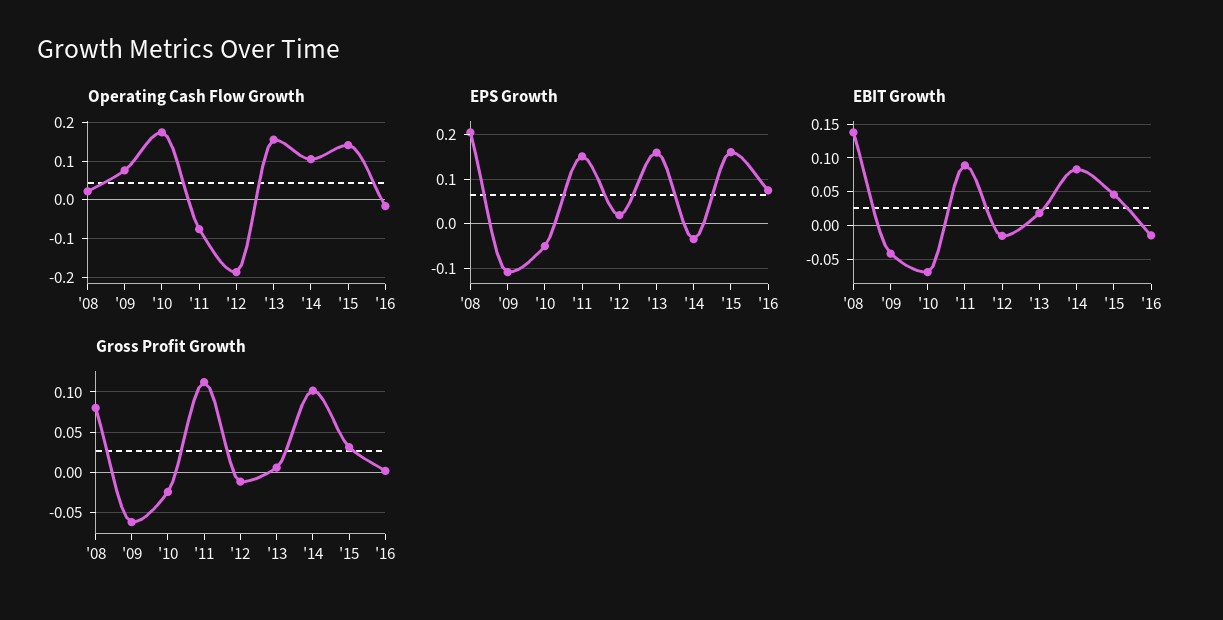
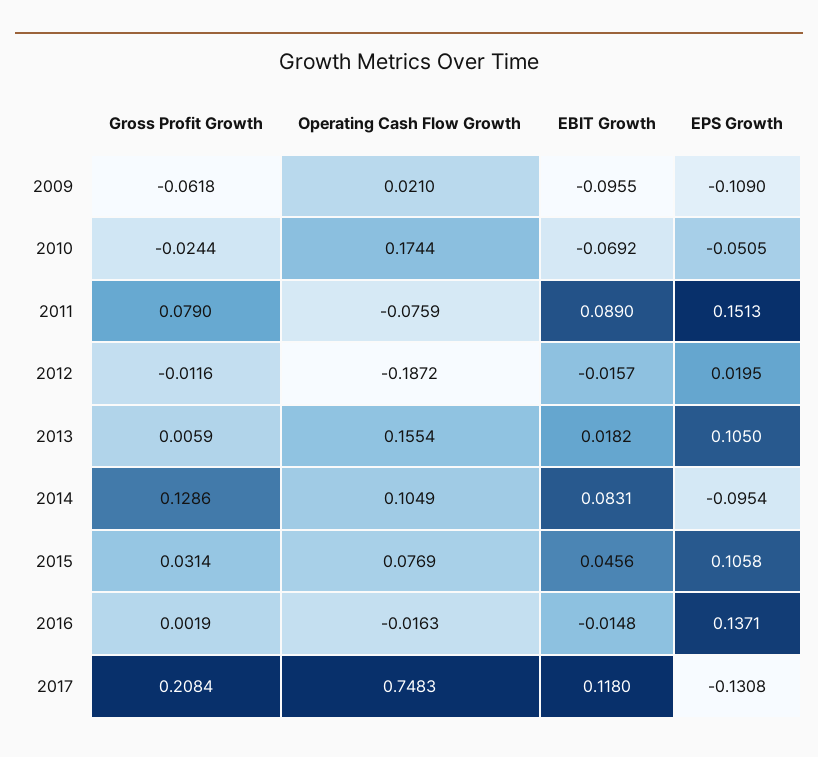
Operating Cash Flow Growth, '08: 0.02 -> none
Operating Cash Flow Growth, '09: 0.08 -> 0.021
Operating Cash Flow Growth, '15: 0.14 -> 0.0769
EPS Growth, '08: 0.2 -> none
EPS Growth, '13: 0.16 -> 0.105
EPS Growth, '14: -0.04 -> -0.0954
EPS Growth, '15: 0.16 -> 0.1058
EPS Growth, '16: 0.08 -> 0.1371
EBIT Growth, '08: 0.14 -> none
EBIT Growth, '09: -0.04 -> -0.0955
Gross Profit Growth, '08: 0.08 -> none
Gross Profit Growth, '11: 0.11 -> 0.079
Gross Profit Growth, '14: 0.1 -> 0.1286
Gross Profit Growth, 2017: none -> 0.2084
Operating Cash Flow Growth, 2017: none -> 0.7483
EBIT Growth, 2017: none -> 0.118
EPS Growth, 2017: none -> -0.1308

